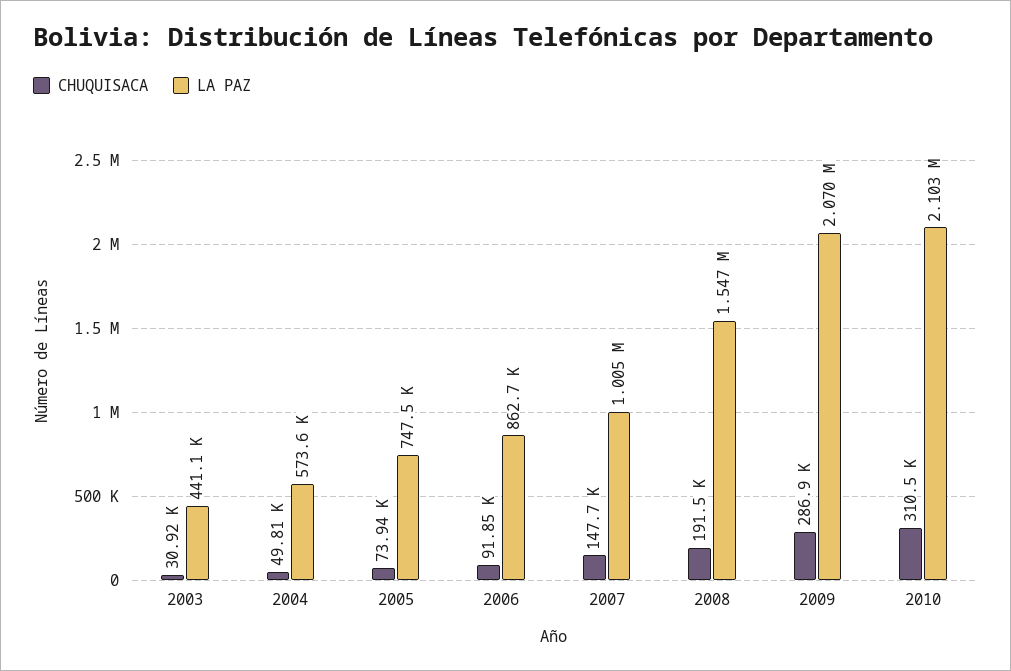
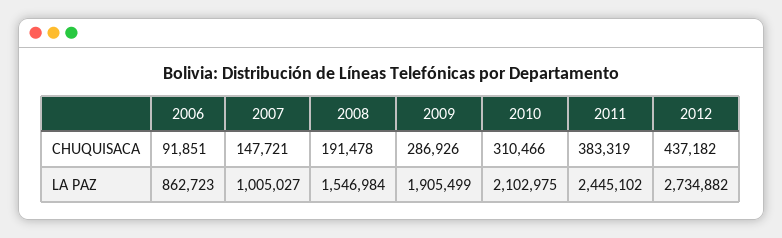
CHUQUISACA, 2003: 30920 -> none
LA PAZ, 2003: 441100 -> none
CHUQUISACA, 2004: 49810 -> none
LA PAZ, 2004: 573600 -> none
CHUQUISACA, 2005: 73940 -> none
LA PAZ, 2005: 747500 -> none
LA PAZ, 2009: 2070000 -> 1905499
CHUQUISACA, 2011: none -> 383319
CHUQUISACA, 2012: none -> 437182
LA PAZ, 2011: none -> 2445102
LA PAZ, 2012: none -> 2734882

